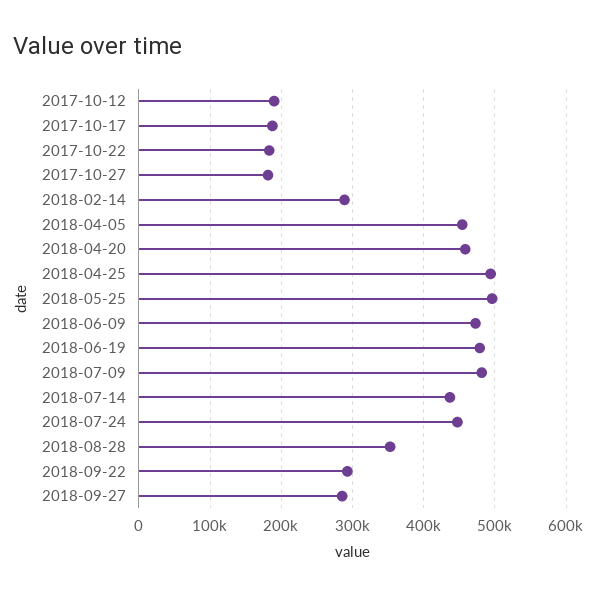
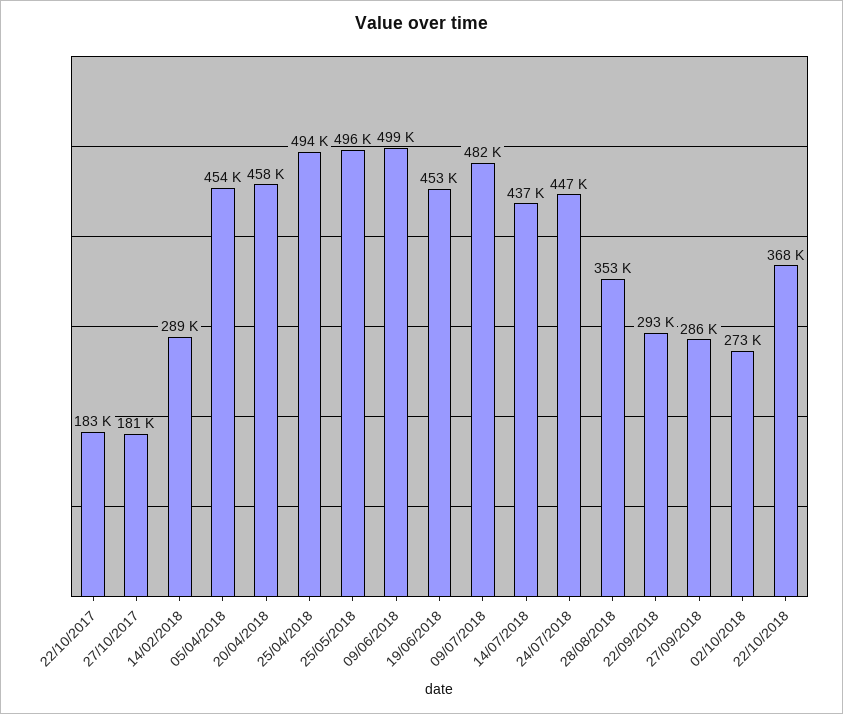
2017-10-12: 190000 -> none
2017-10-17: 190000 -> none
2018-06-09: 470000 -> 499000
2018-06-19: 480000 -> 453000
02/10/2018: none -> 273000
22/10/2018: none -> 368000

